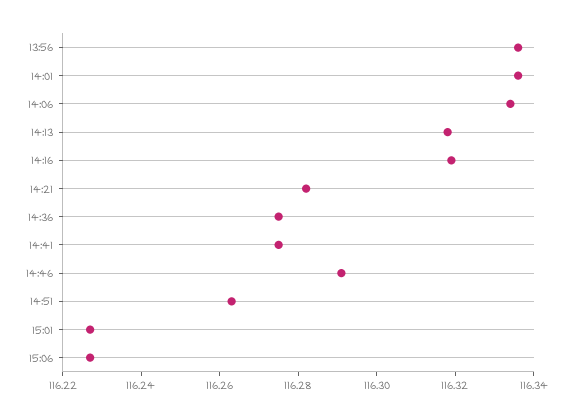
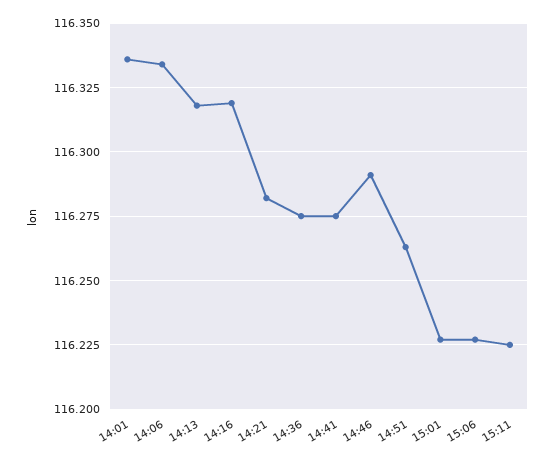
13:56: 116.335 -> none
15:11: none -> 116.225

